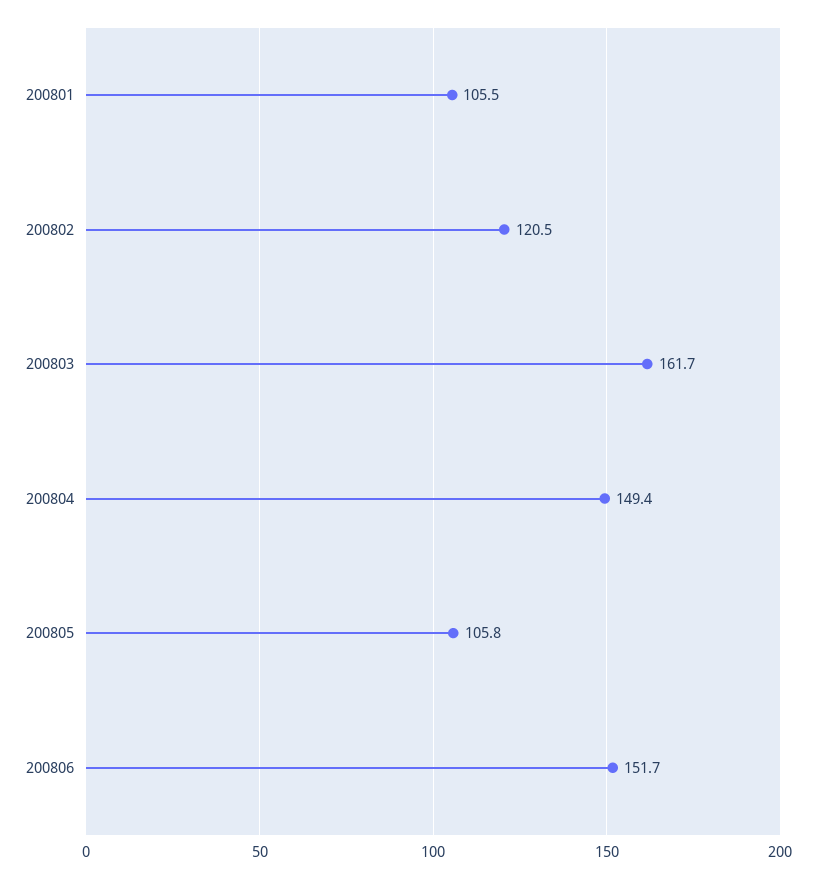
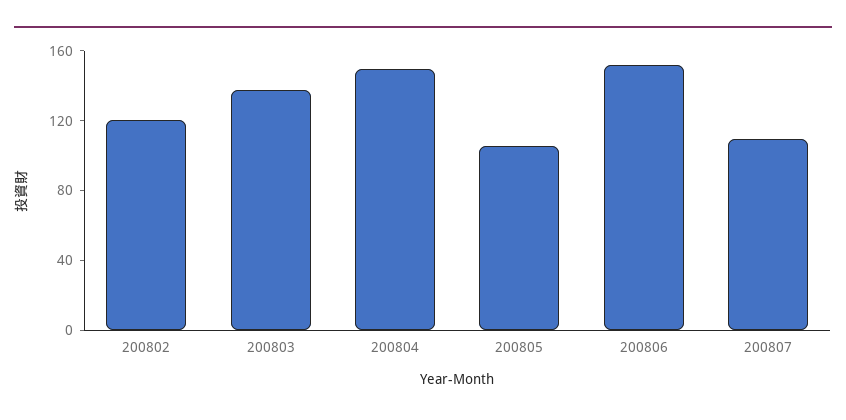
200801: 105.5 -> none
200803: 161.7 -> 140
200807: none -> 110

